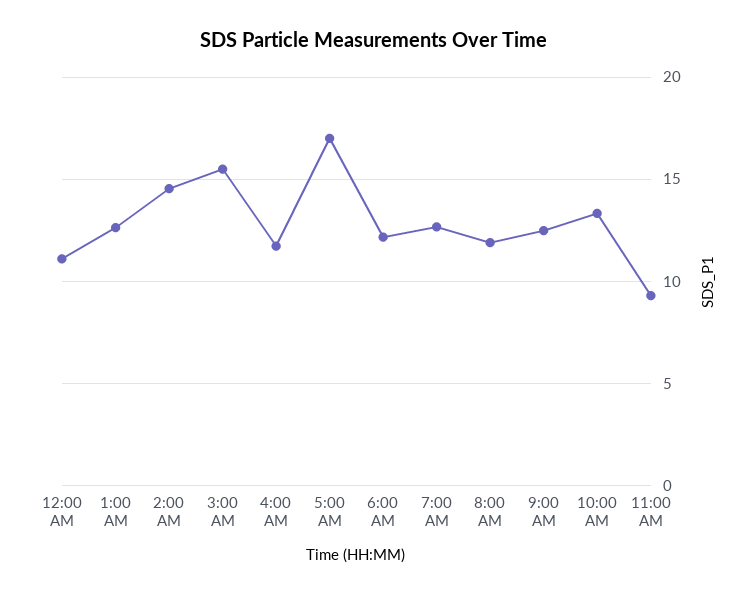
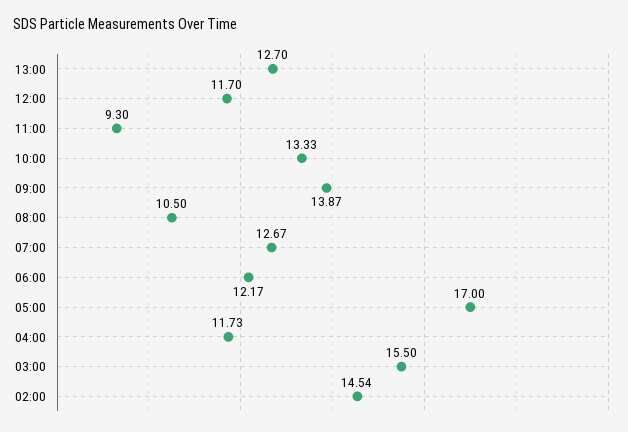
12:00 AM: 11 -> none
1:00 AM: 12.5 -> none
8:00 AM: 12 -> 10.5
9:00 AM: 12.5 -> 13.87
13:00: none -> 12.7
12:00: none -> 11.7

